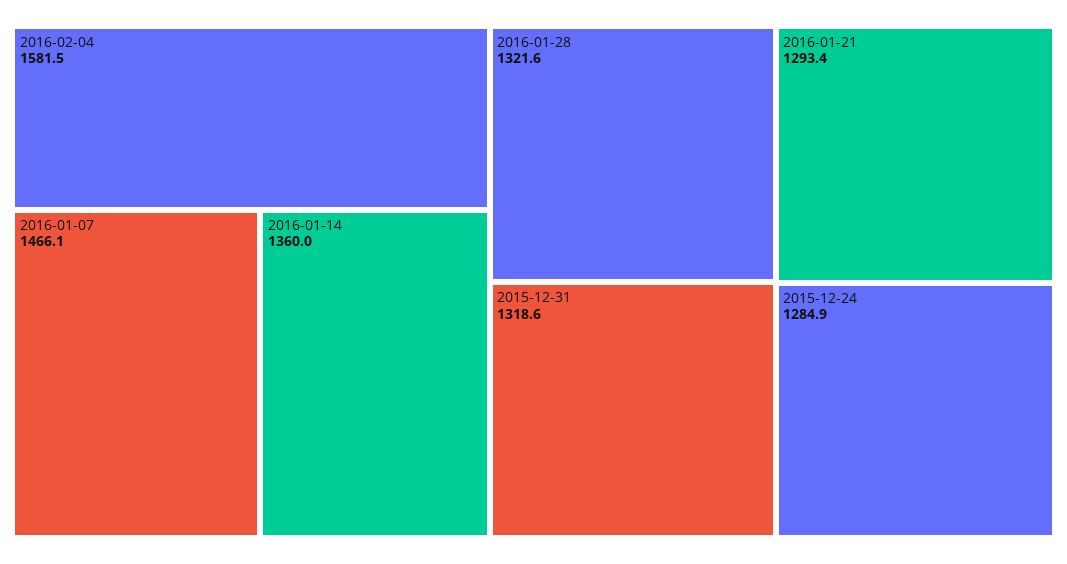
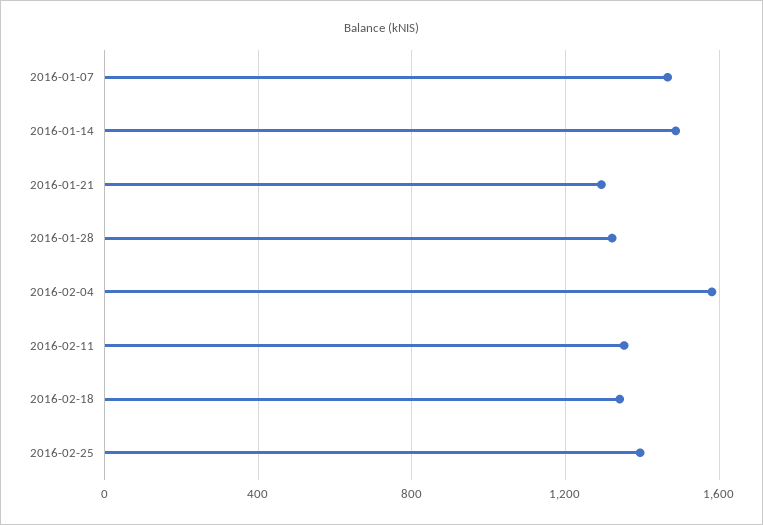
2016-01-14: 1360 -> 1500
2015-12-31: 1318.6 -> none
2015-12-24: 1284.9 -> none
2016-02-11: none -> 1350
2016-02-18: none -> 1350
2016-02-25: none -> 1400

